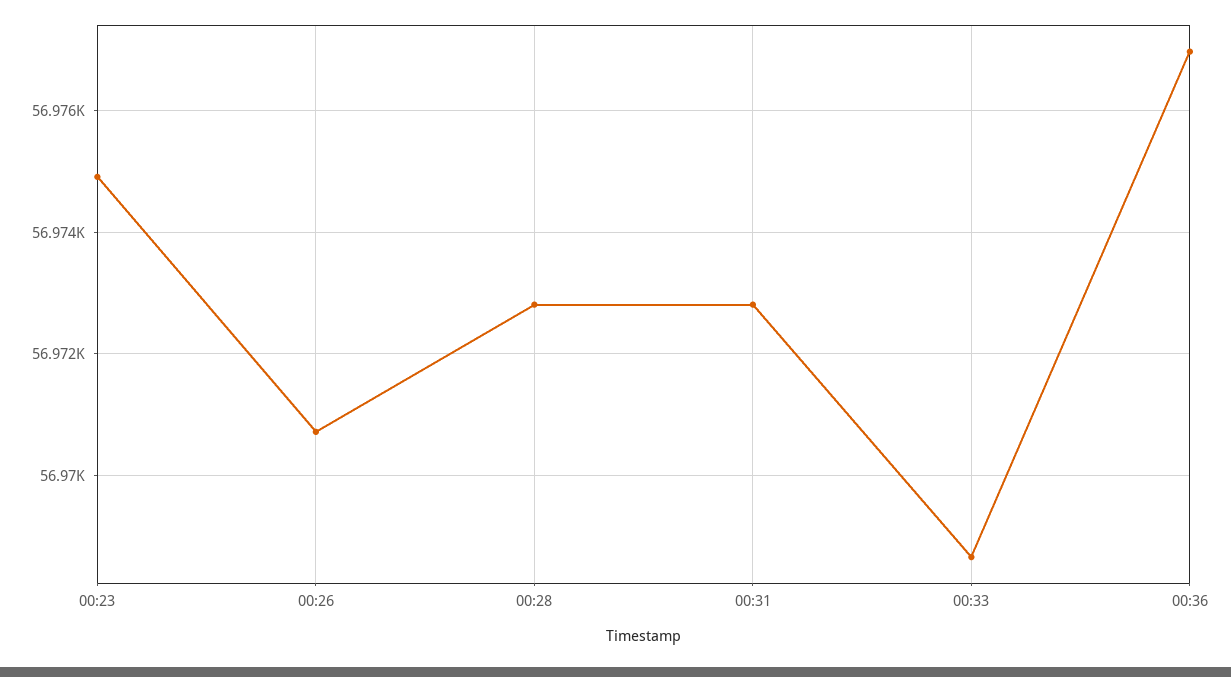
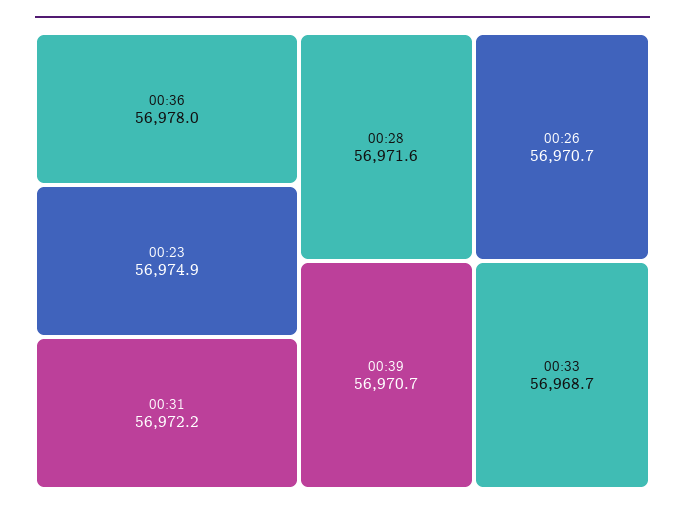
00:28: 56972.8 -> 56971.6
00:31: 56972.8 -> 56972.2
00:36: 56977 -> 56978
00:39: none -> 56970.7

